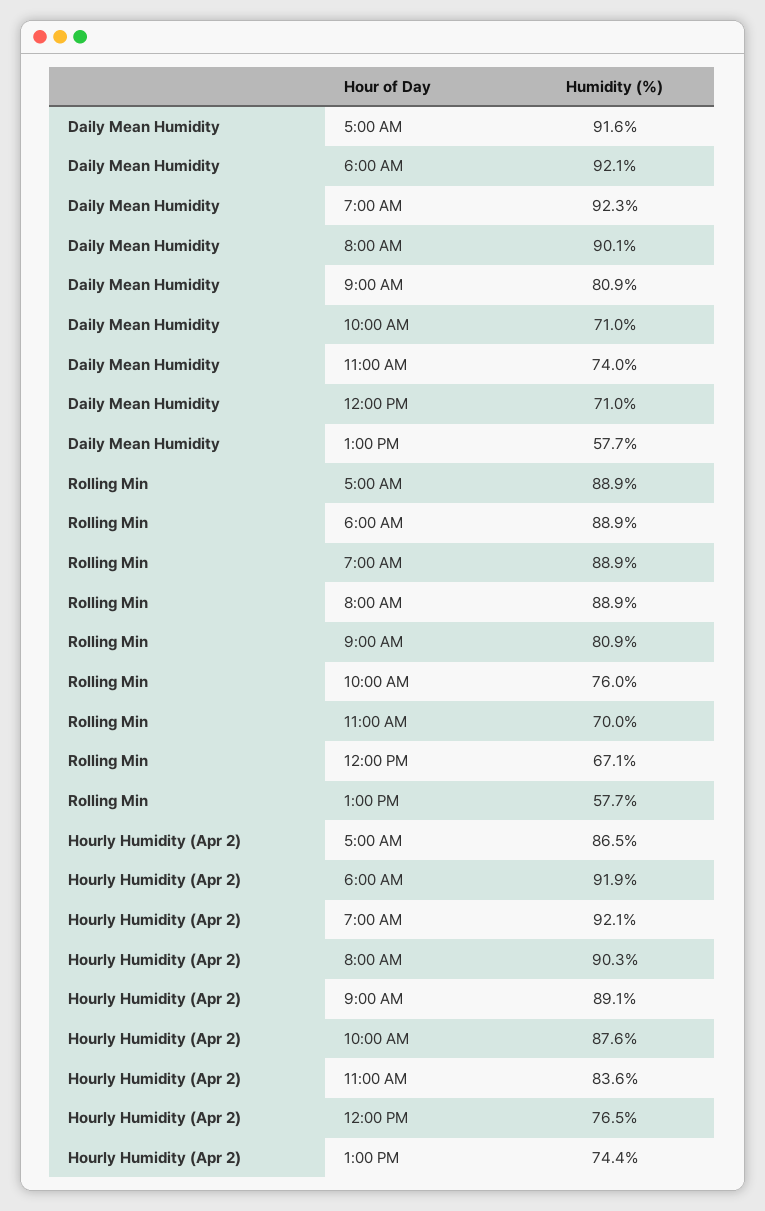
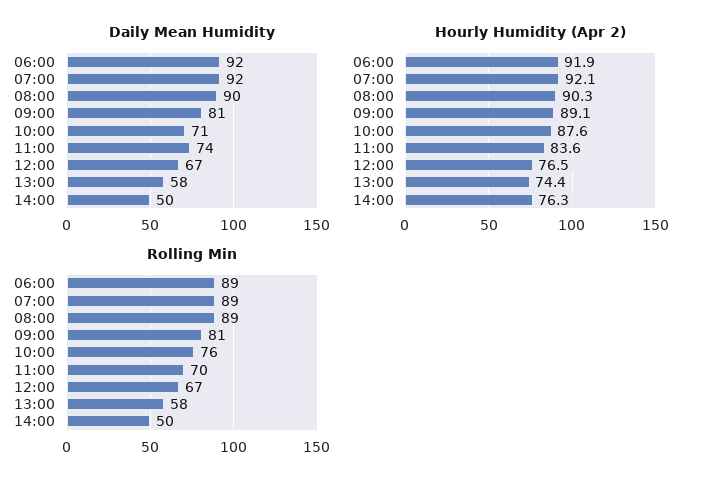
Daily Mean Humidity, 5:00 AM: 91.6 -> none
Daily Mean Humidity, 12:00 PM: 71 -> 67
Rolling Min, 5:00 AM: 88.9 -> none
Hourly Humidity (Apr 2), 5:00 AM: 86.5 -> none
Daily Mean Humidity, 14:00: none -> 50
Hourly Humidity (Apr 2), 14:00: none -> 76.3
Rolling Min, 14:00: none -> 50

